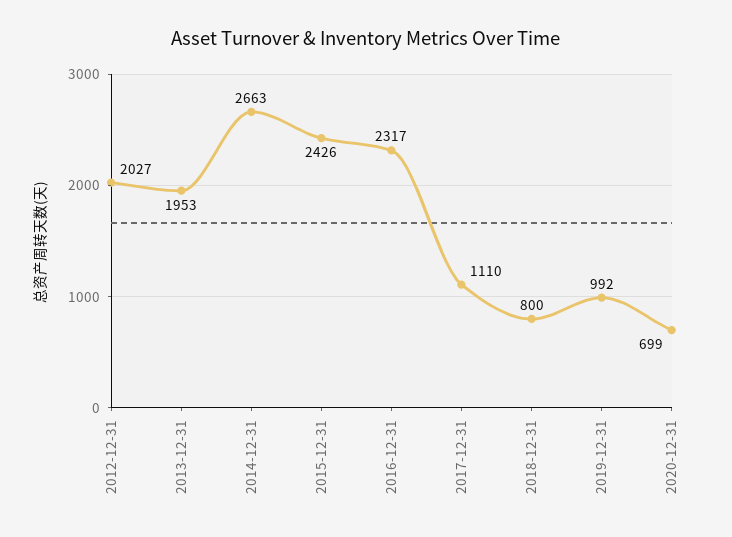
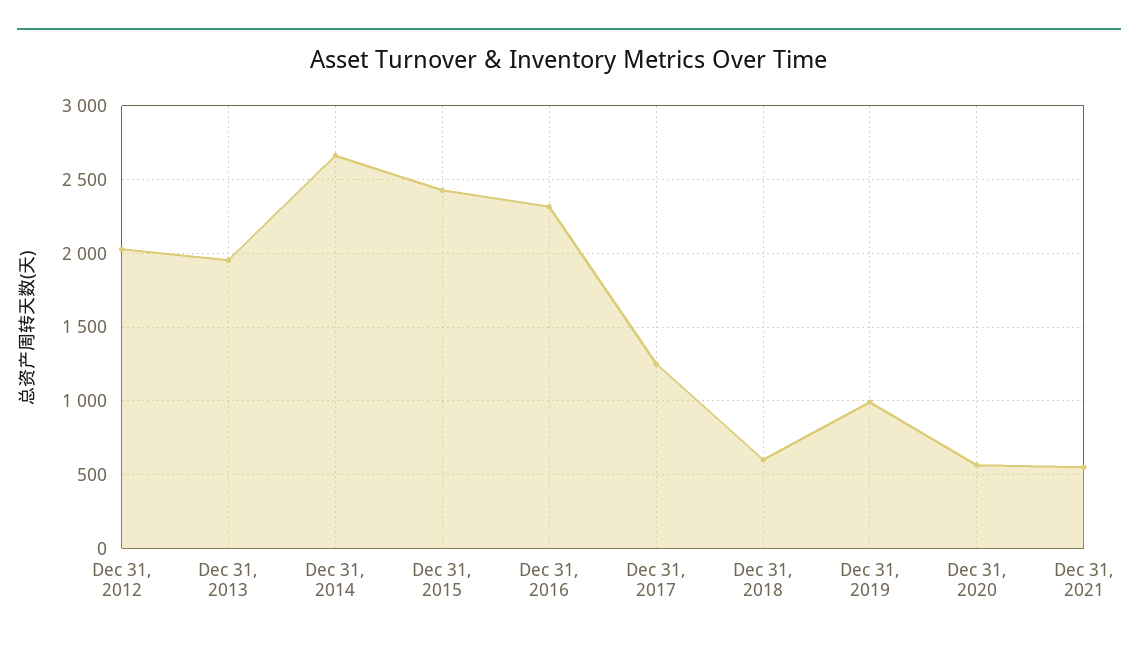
2017-12-31: 1110 -> 1250
2018-12-31: 800 -> 600
2020-12-31: 699 -> 550
Dec 31, 2021: none -> 550

